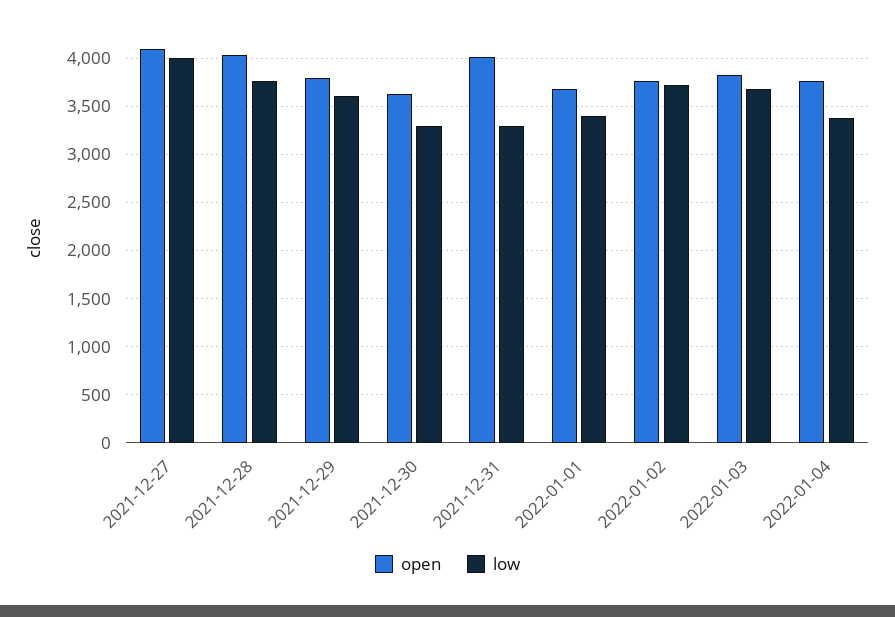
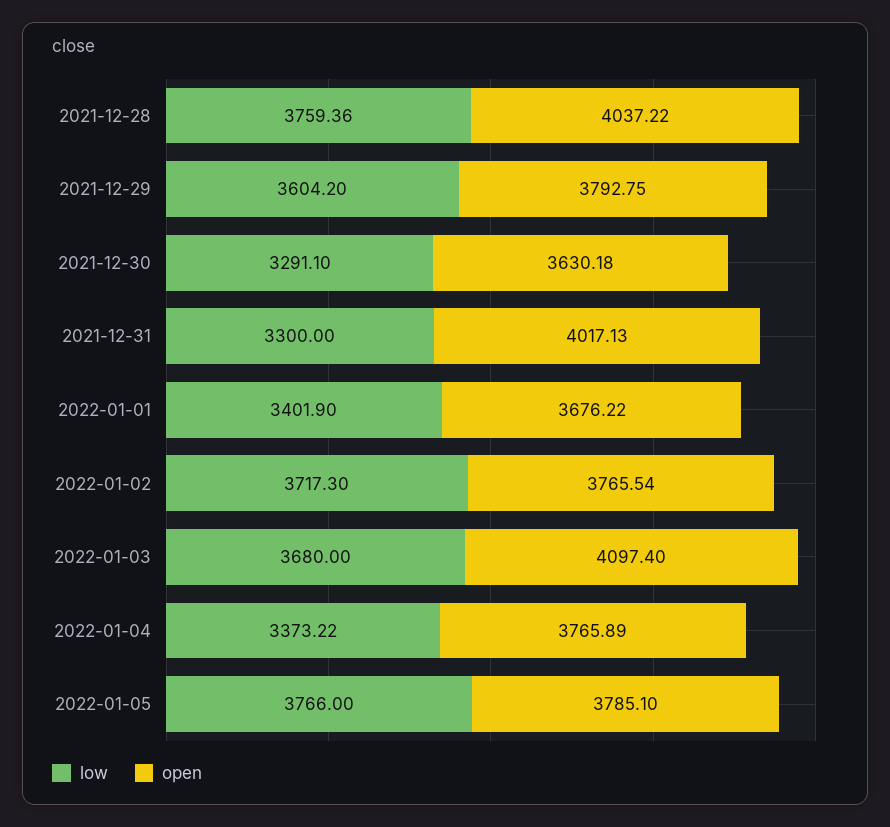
open, 2021-12-27: 4100 -> none
low, 2021-12-27: 4000 -> none
open, 2022-01-03: 3800 -> 4097.4
low, 2022-01-05: none -> 3766
open, 2022-01-05: none -> 3785.1

